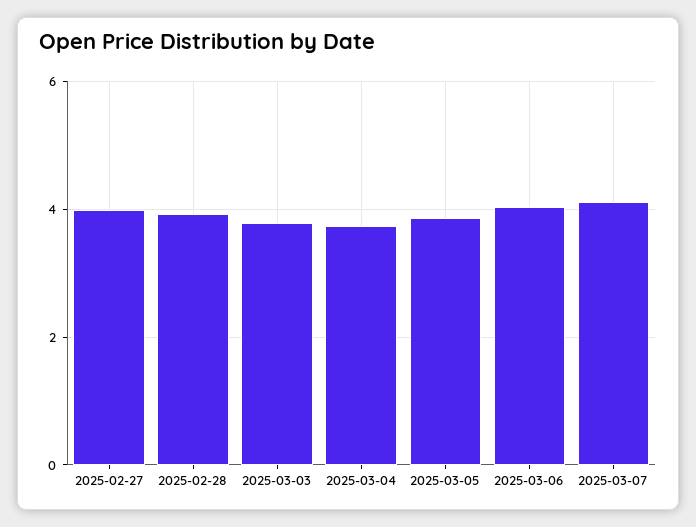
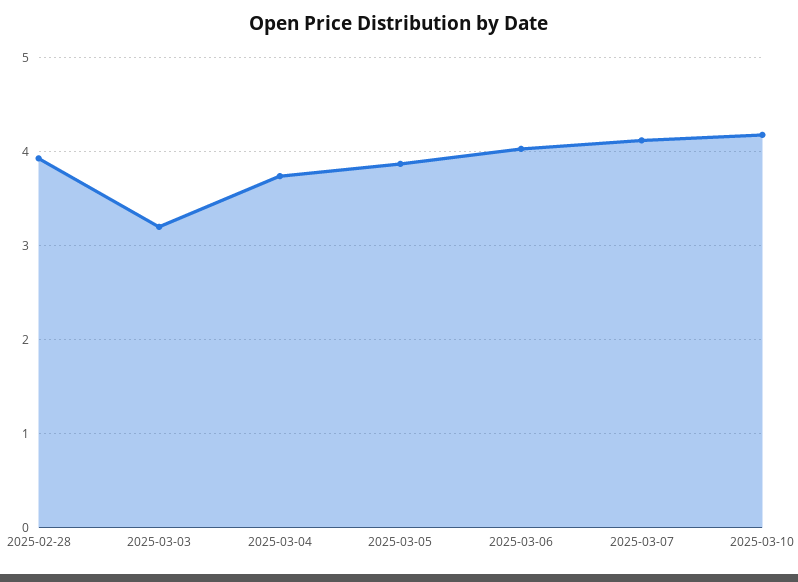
2025-02-27: 4 -> none
2025-03-03: 3.8 -> 3.2
2025-03-10: none -> 4.2

